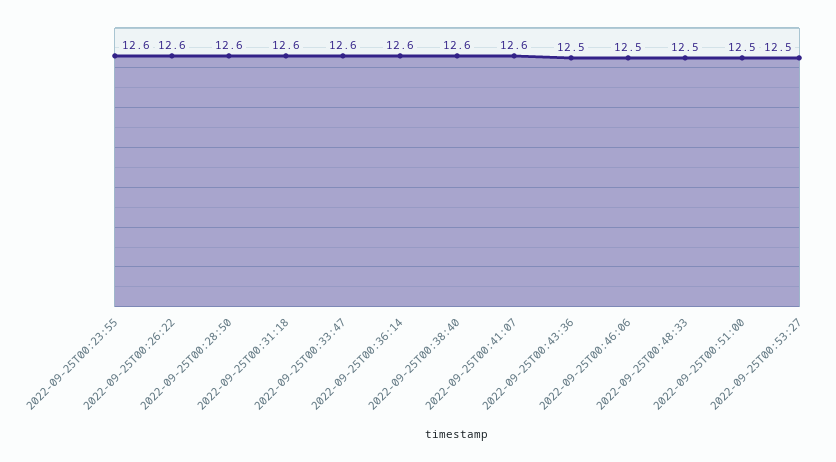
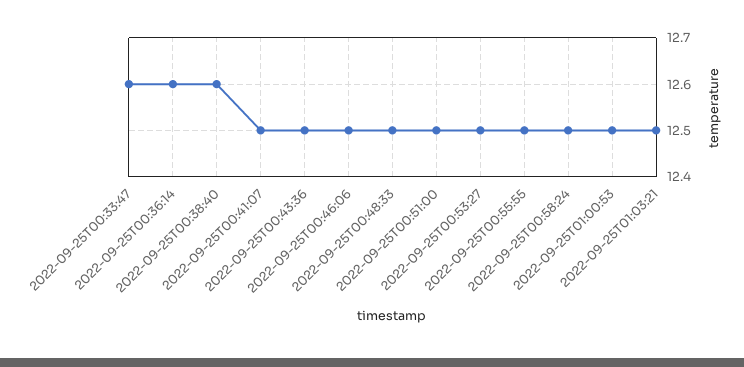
2022-09-25T00:23:55: 12.6 -> none
2022-09-25T00:26:22: 12.6 -> none
2022-09-25T00:28:50: 12.6 -> none
2022-09-25T00:31:18: 12.6 -> none
2022-09-25T00:41:07: 12.6 -> 12.5
2022-09-25T00:55:55: none -> 12.5
2022-09-25T00:58:24: none -> 12.5
2022-09-25T01:00:53: none -> 12.5
2022-09-25T01:03:21: none -> 12.5

